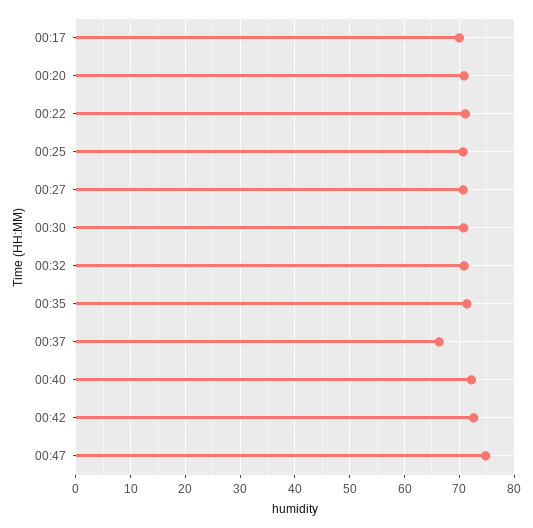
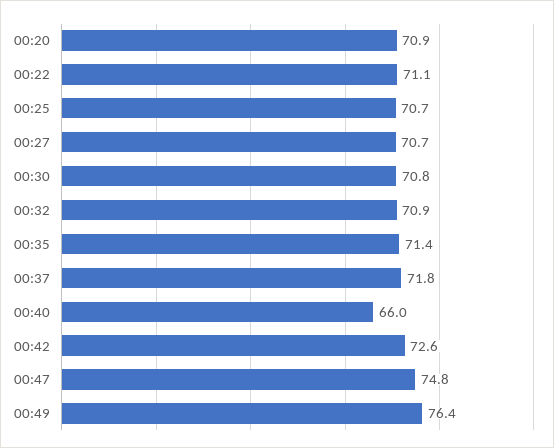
00:17: 70 -> none
00:37: 66 -> 71.8
00:40: 72 -> 66
00:49: none -> 76.4

